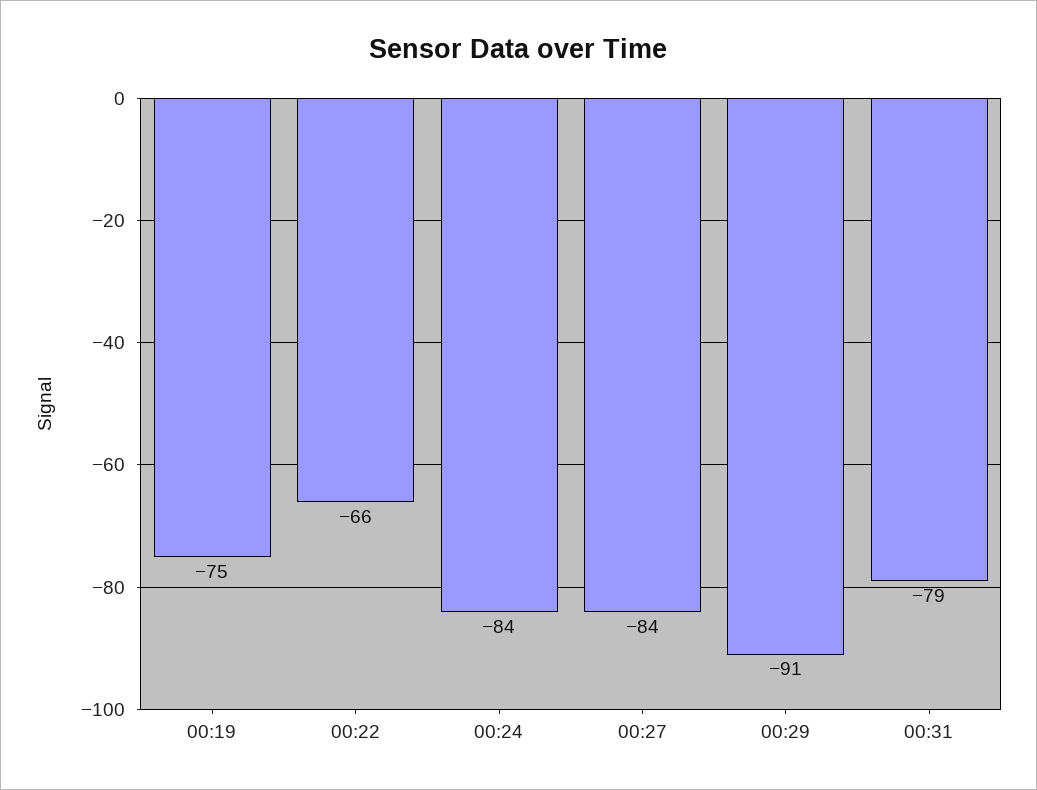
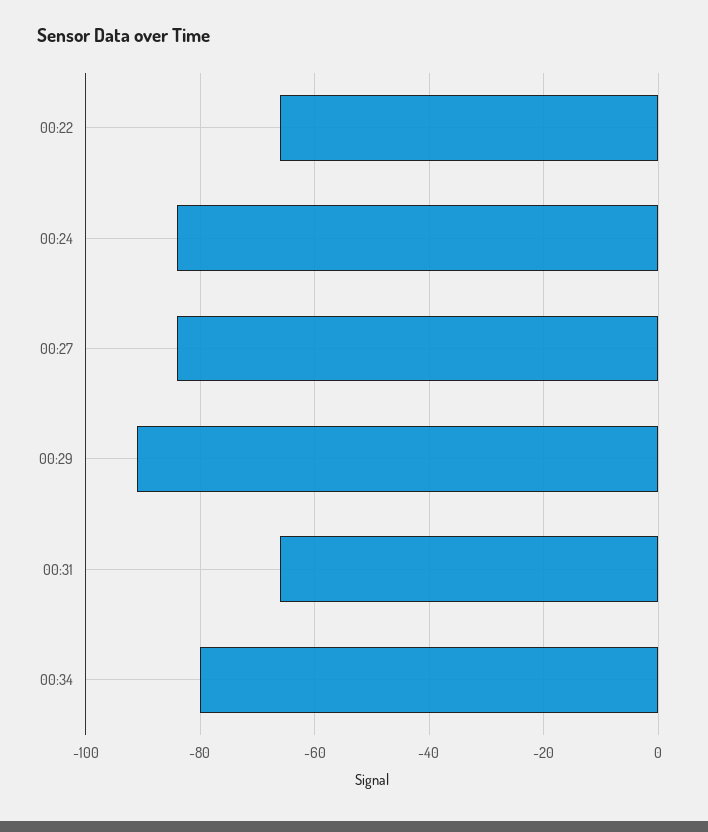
00:19: -75 -> none
00:31: -79 -> -65
00:34: none -> -80

